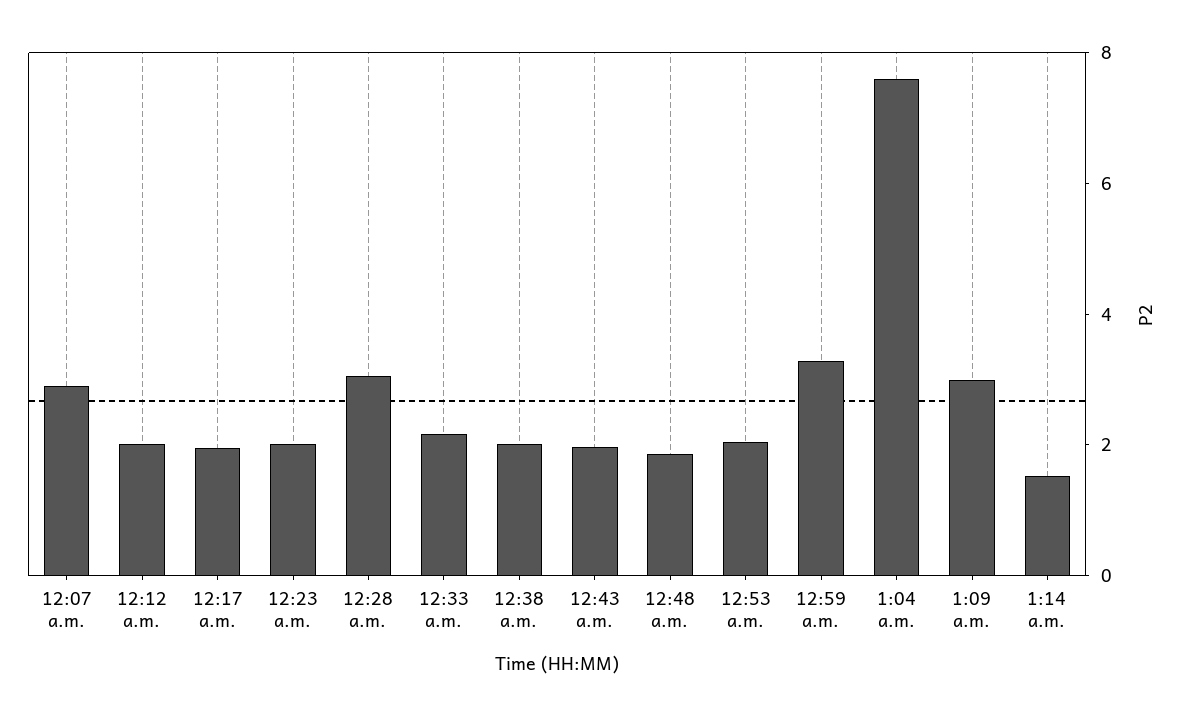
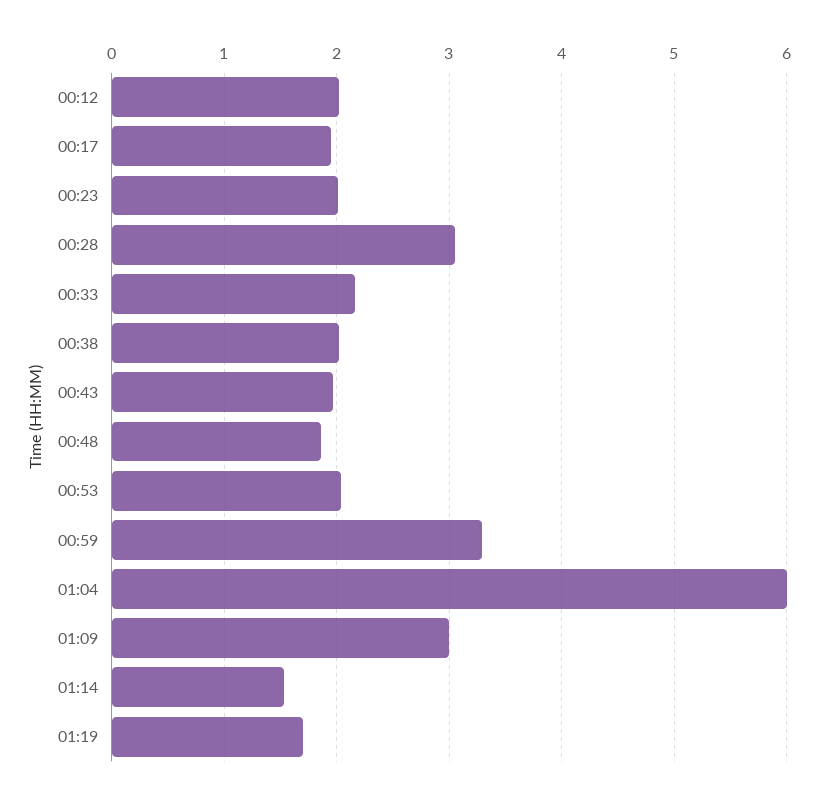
12:07 a.m.: 3 -> none
1:04 a.m.: 7.5 -> 6
01:19: none -> 1.7

